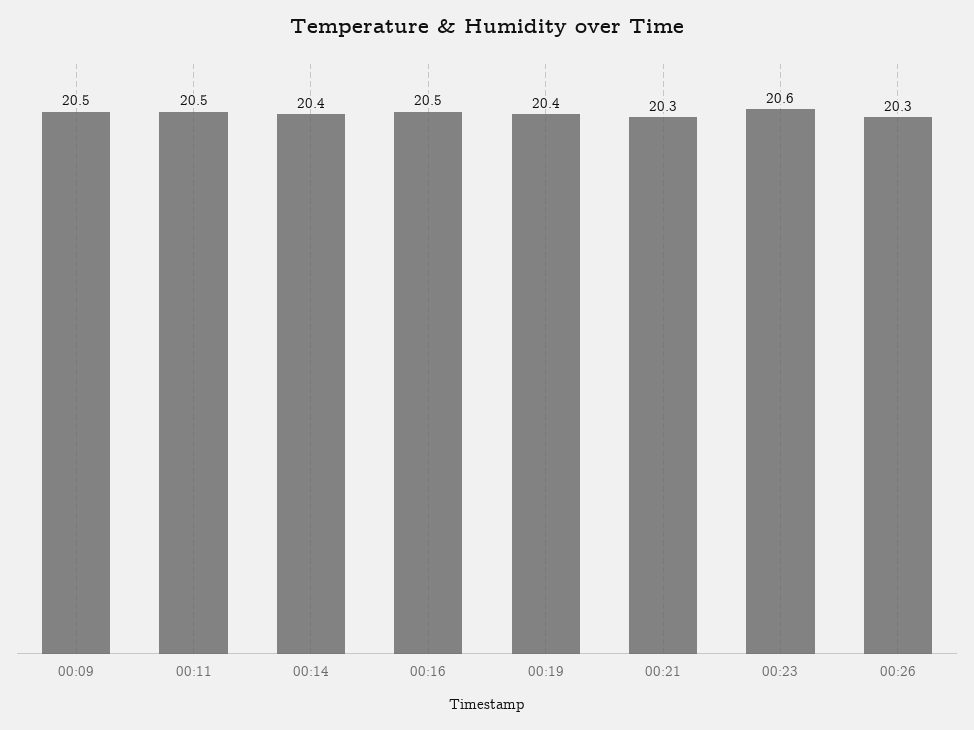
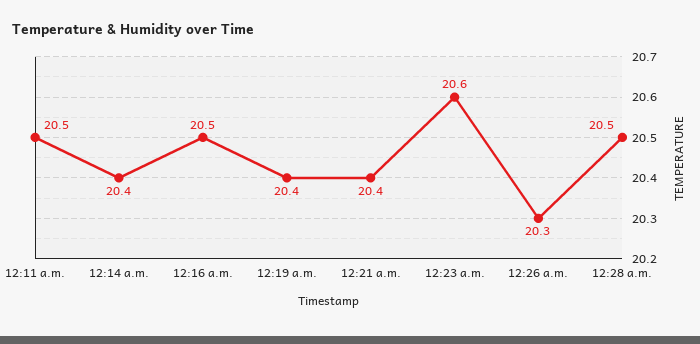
00:09: 20.5 -> none
00:21: 20.3 -> 20.4
12:28 a.m.: none -> 20.5

